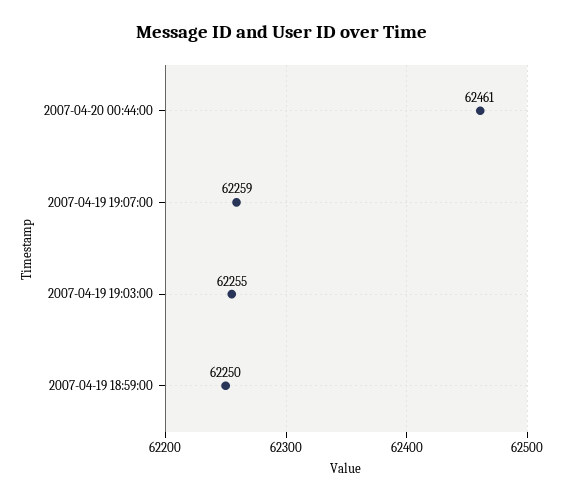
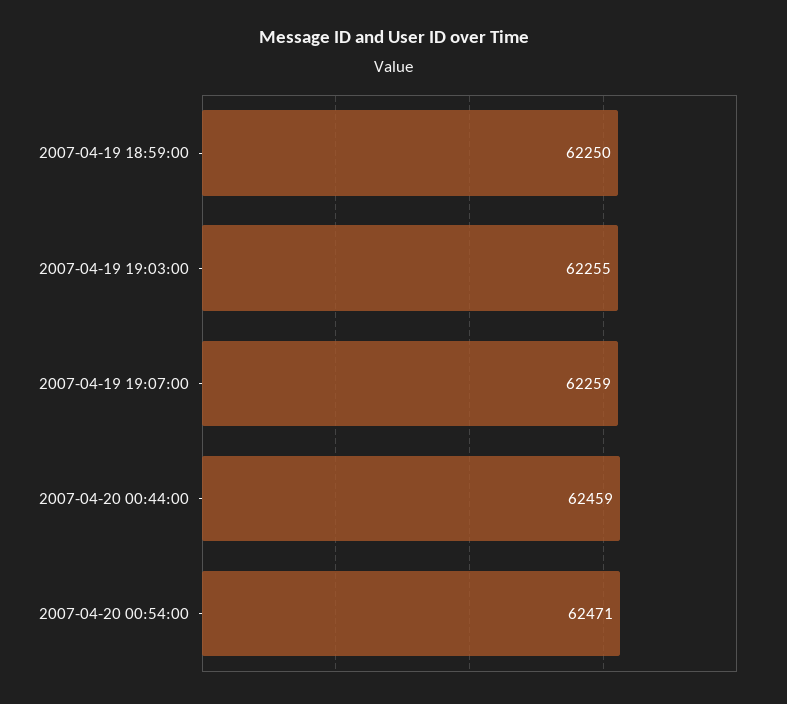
2007-04-20 00:44:00: 62461 -> 62459
2007-04-20 00:54:00: none -> 62471

